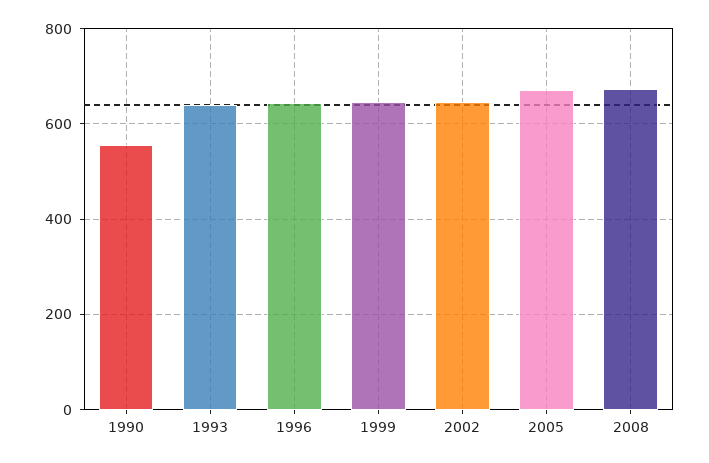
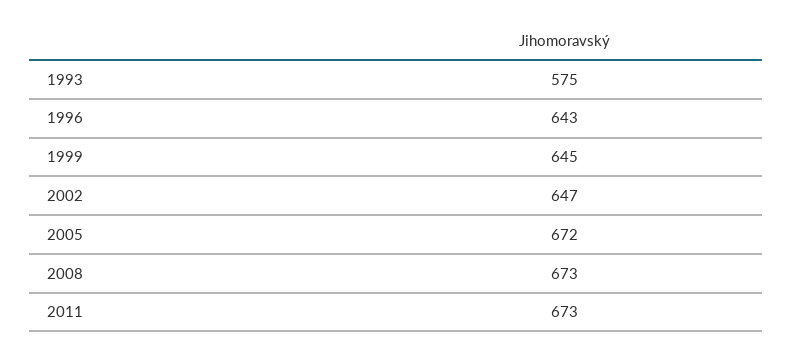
1990: 560 -> none
1993: 640 -> 575
2011: none -> 673

